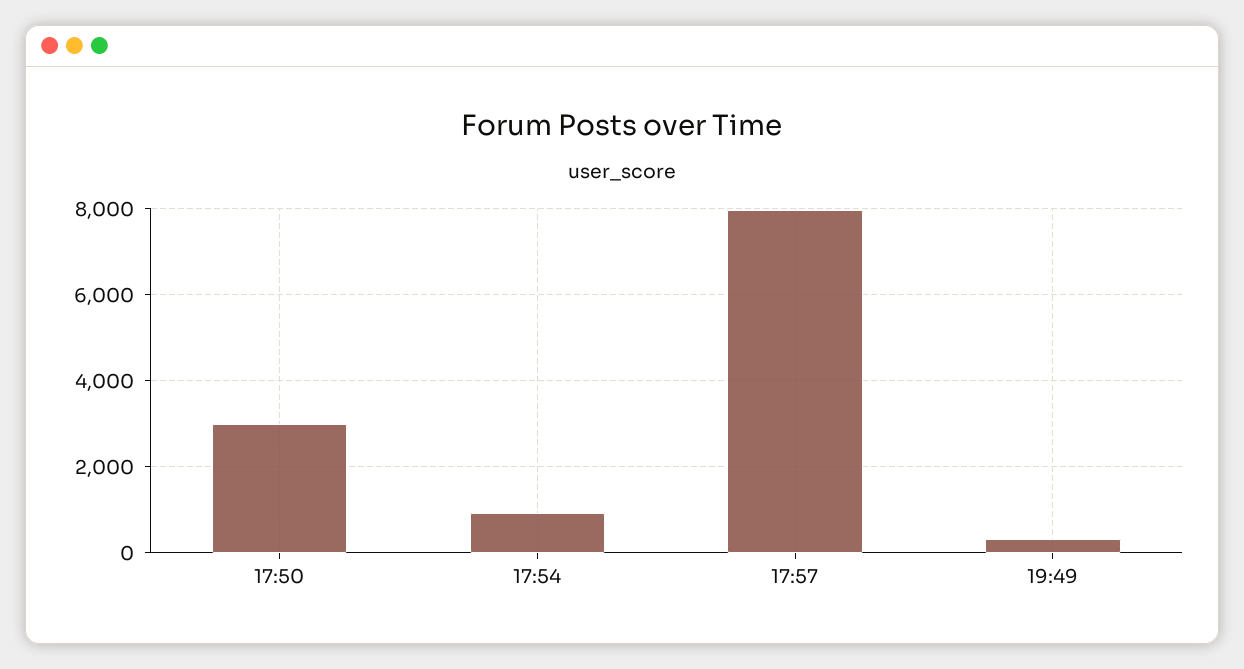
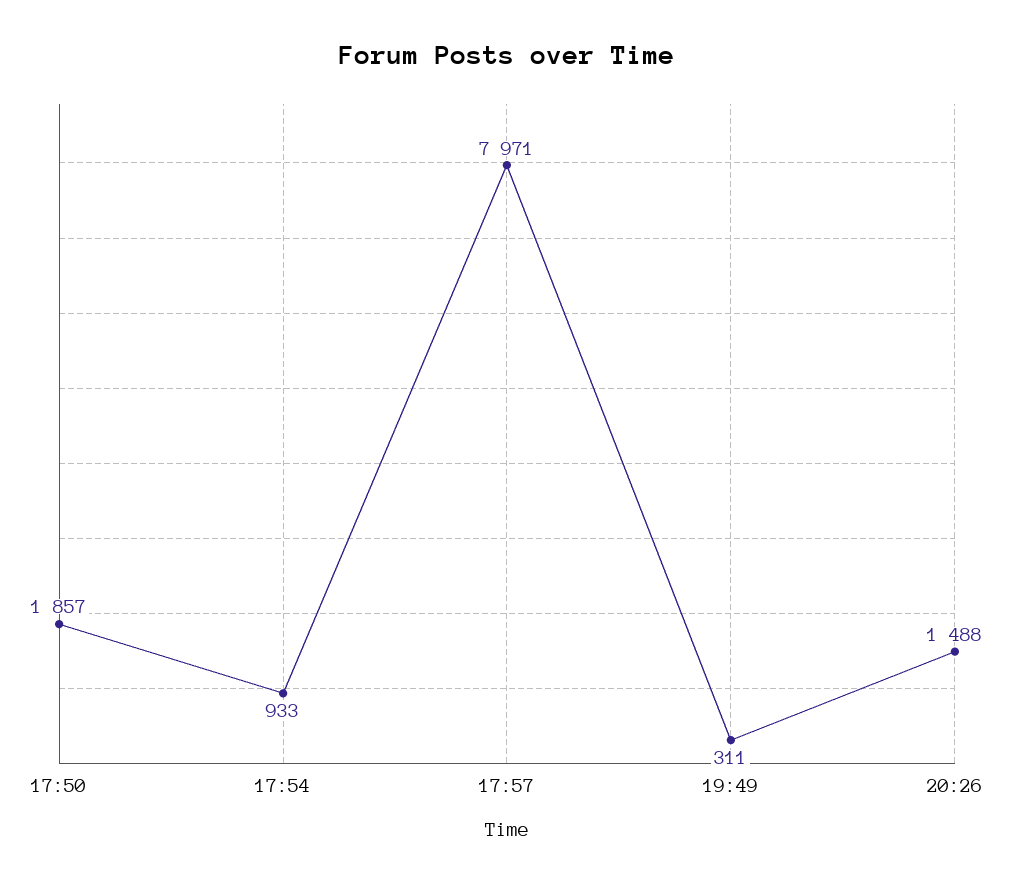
17:50: 3000 -> 1857
20:26: none -> 1488

